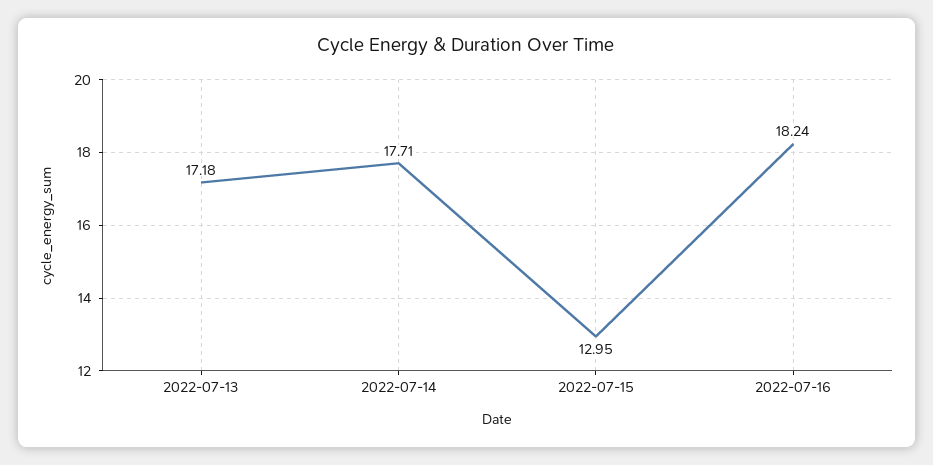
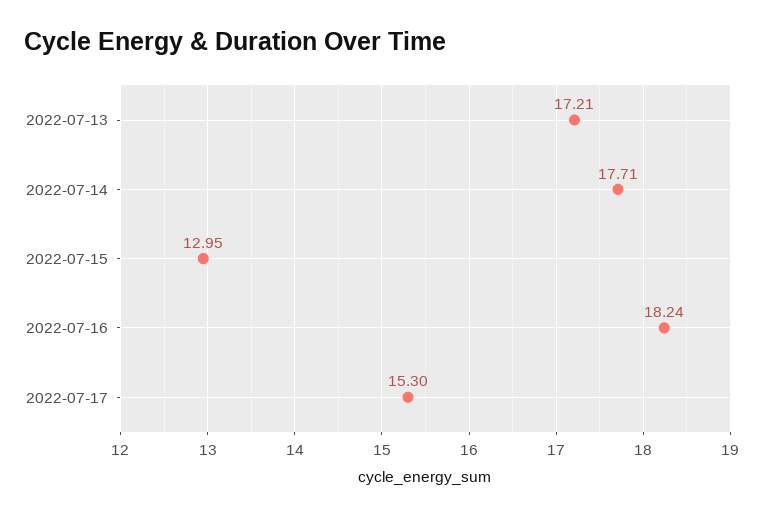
2022-07-13: 17.18 -> 17.21
2022-07-17: none -> 15.3

